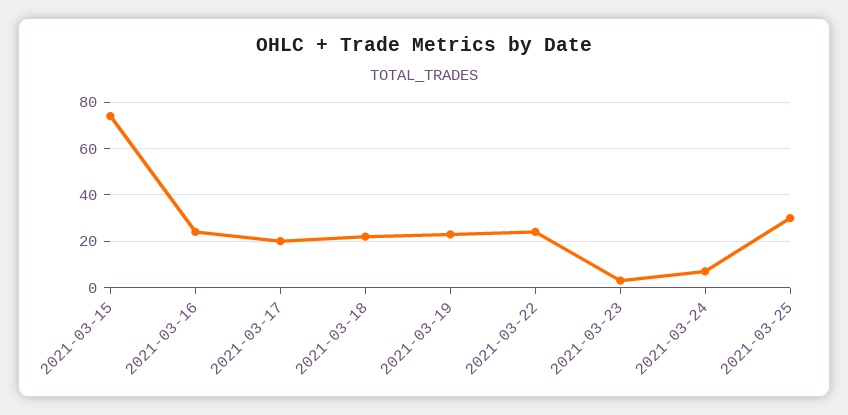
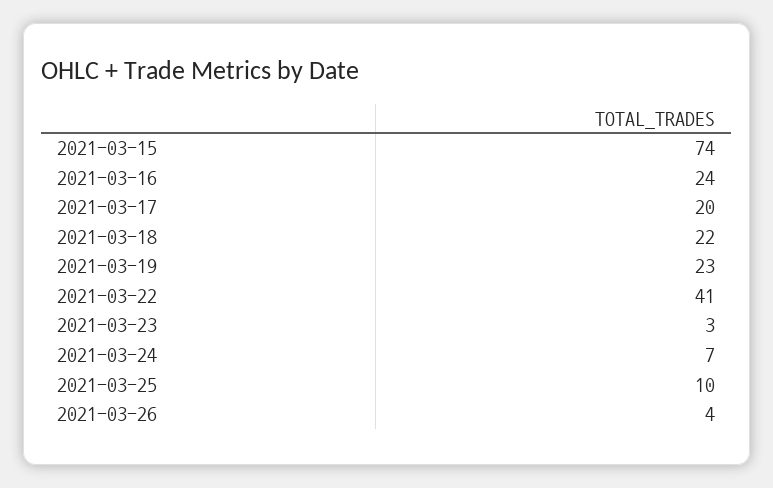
2021-03-22: 25 -> 41
2021-03-25: 30 -> 10
2021-03-26: none -> 4

